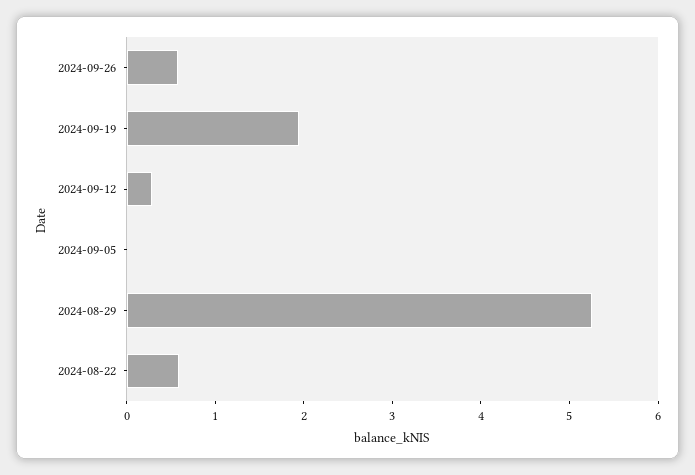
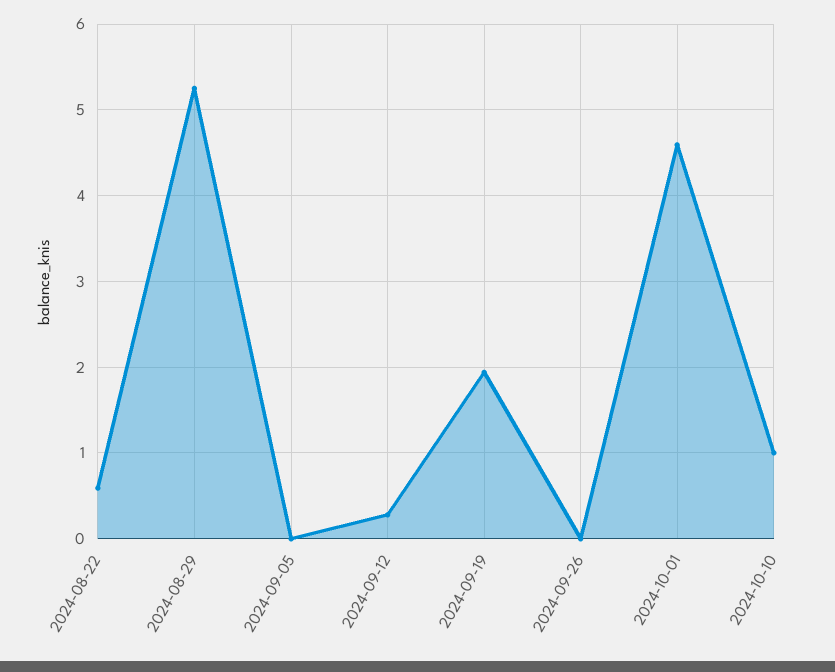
2024-09-26: 0.6 -> 0
2024-10-01: none -> 4.6
2024-10-10: none -> 1

